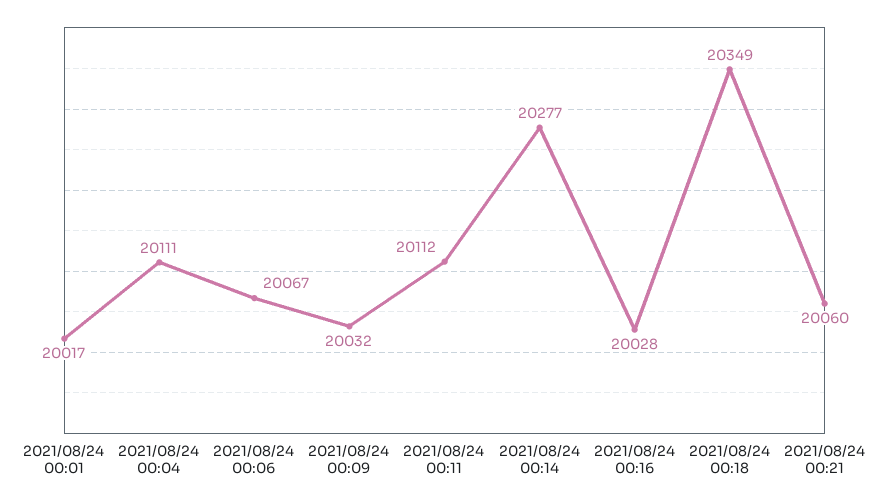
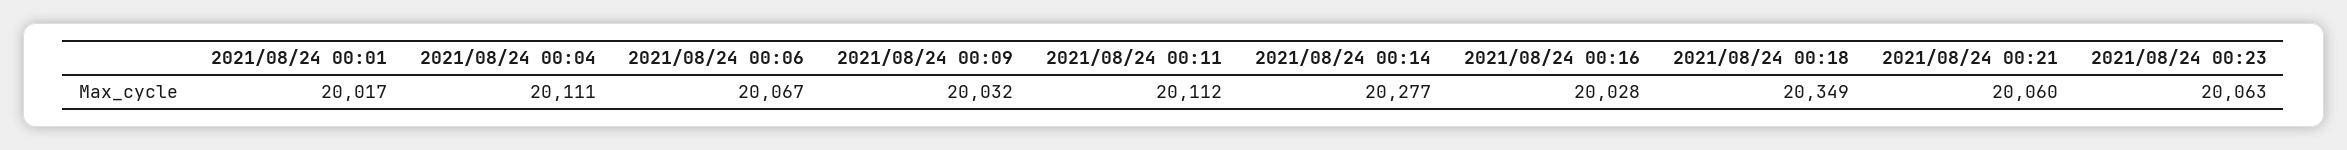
2021/08/24 00:23: none -> 20063

